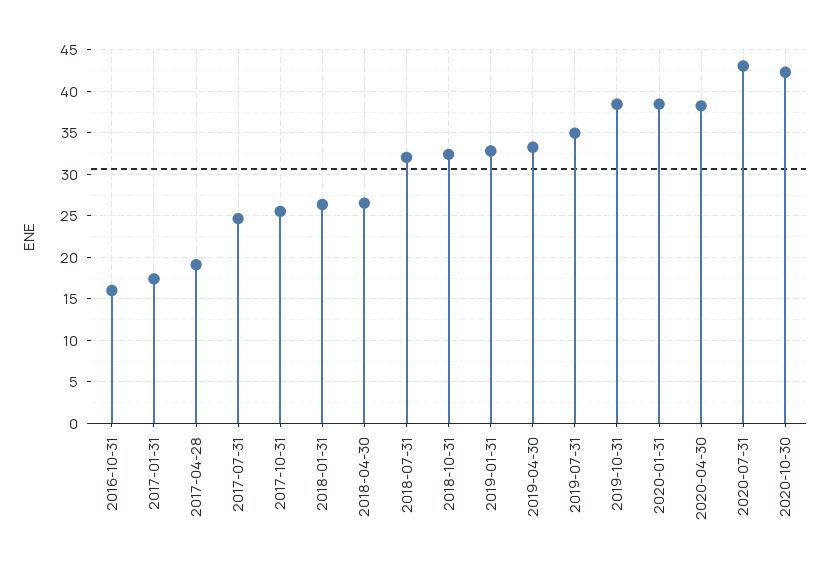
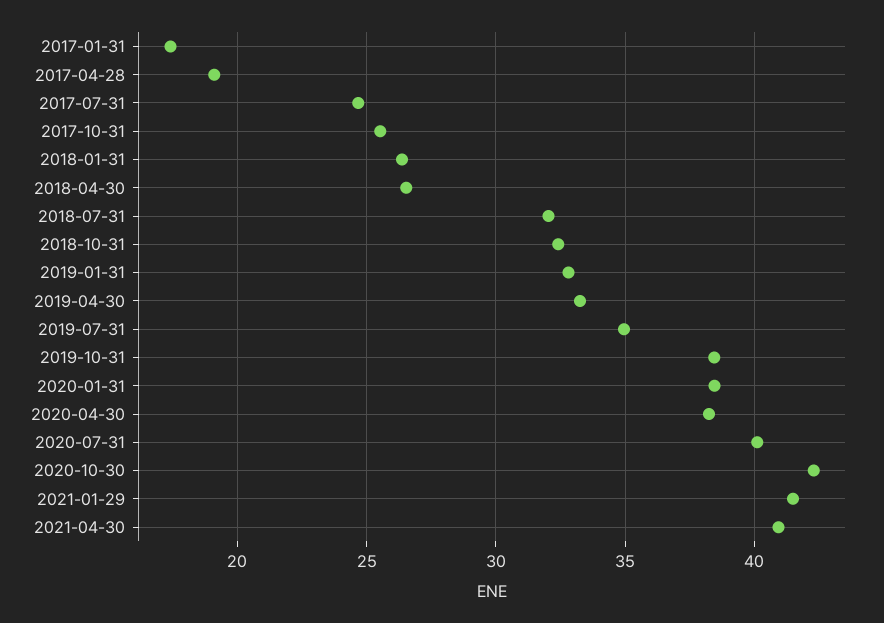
2016-10-31: 16 -> none
2020-07-31: 43 -> 40
2021-01-29: none -> 41.5
2021-04-30: none -> 41

